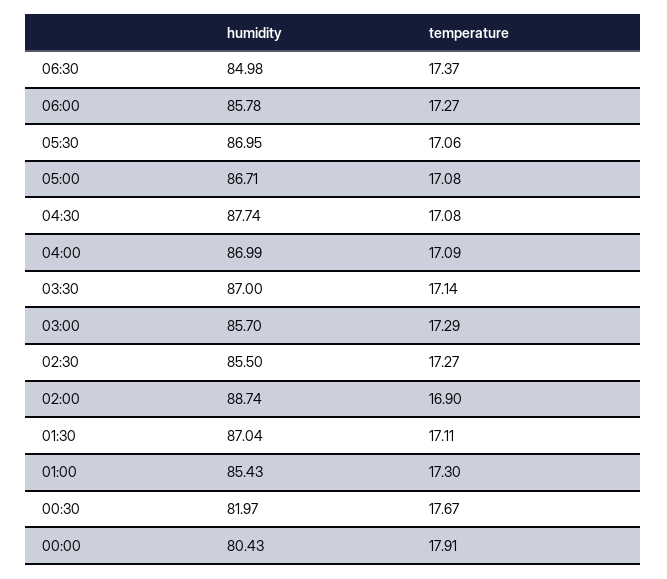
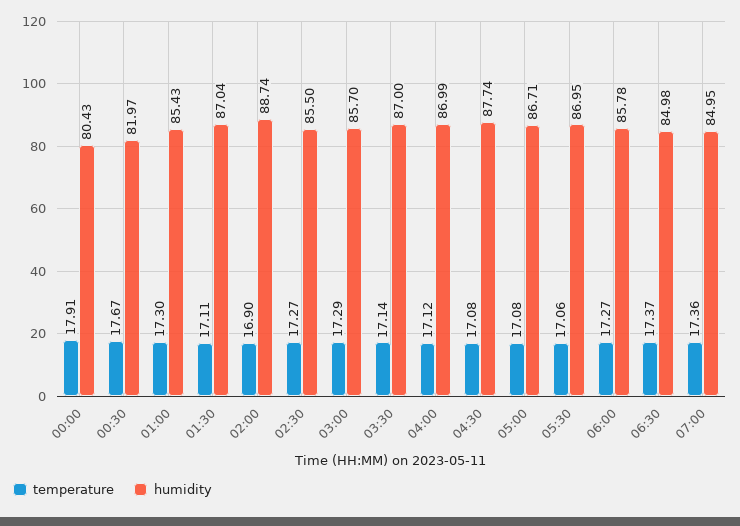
temperature, 04:00: 17.09 -> 17.12
temperature, 07:00: none -> 17.36
humidity, 07:00: none -> 84.95

